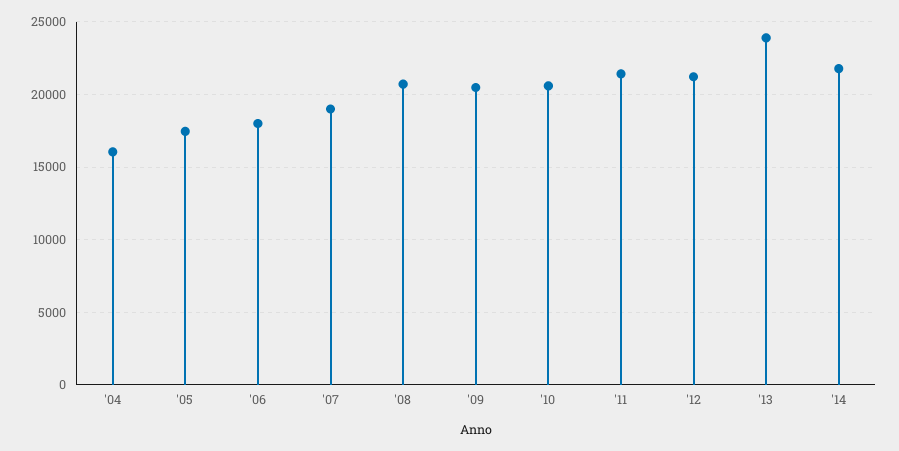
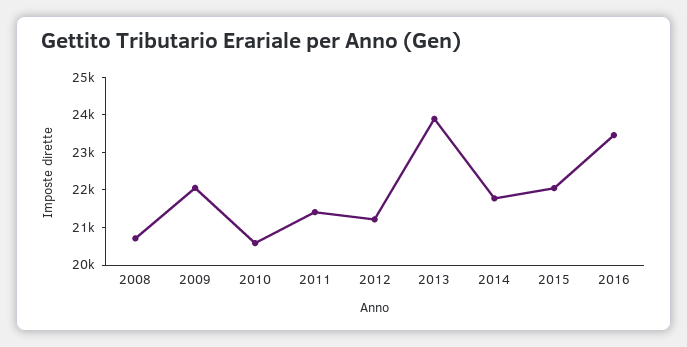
'04: 16000 -> none
'05: 17500 -> none
'06: 18000 -> none
'07: 19000 -> none
'09: 20500 -> 22000
2015: none -> 22000
2016: none -> 23500

